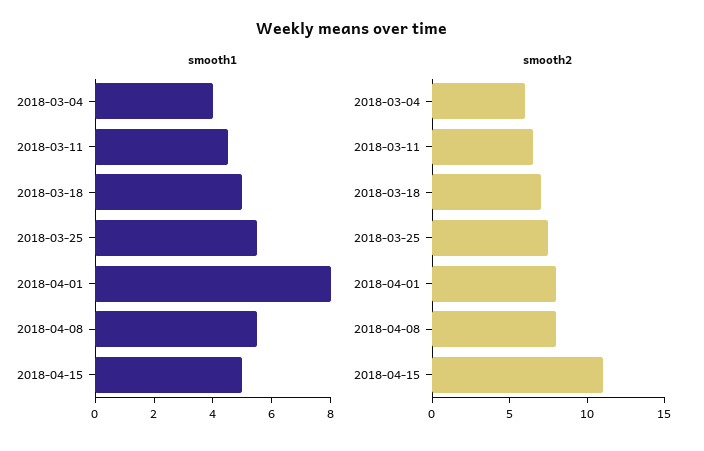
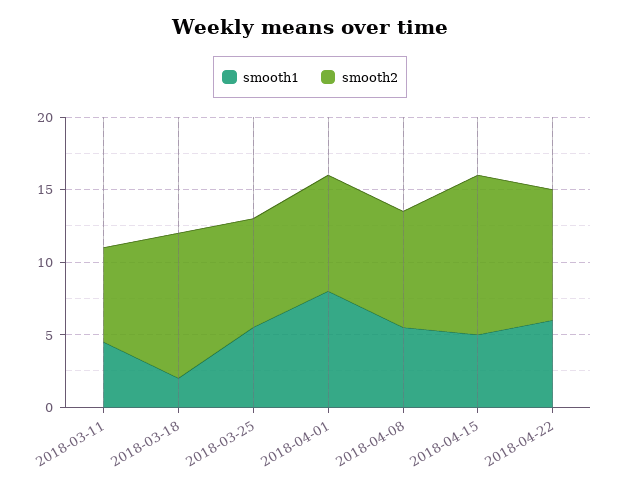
smooth1, 2018-03-04: 4 -> none
smooth1, 2018-03-18: 5 -> 2
smooth2, 2018-03-04: 6 -> none
smooth2, 2018-03-18: 7 -> 10
smooth1, 2018-04-22: none -> 6
smooth2, 2018-04-22: none -> 9

